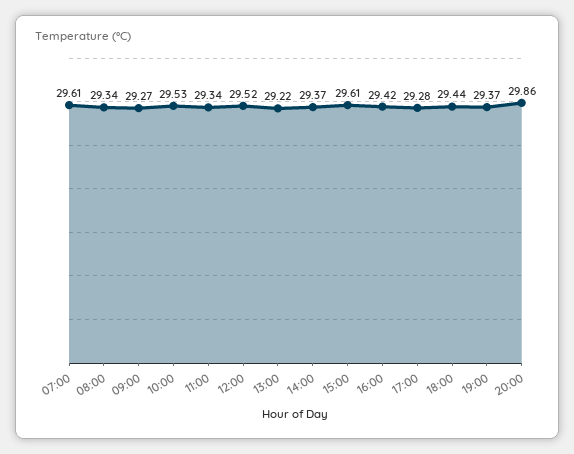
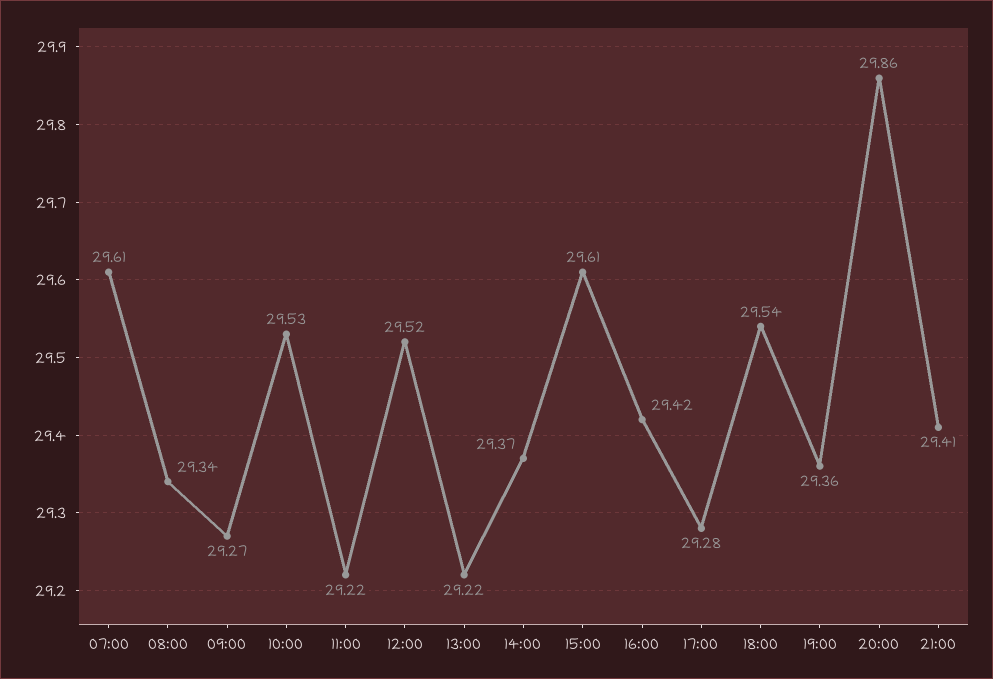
11:00: 29.34 -> 29.22
18:00: 29.44 -> 29.54
19:00: 29.37 -> 29.36
21:00: none -> 29.41

